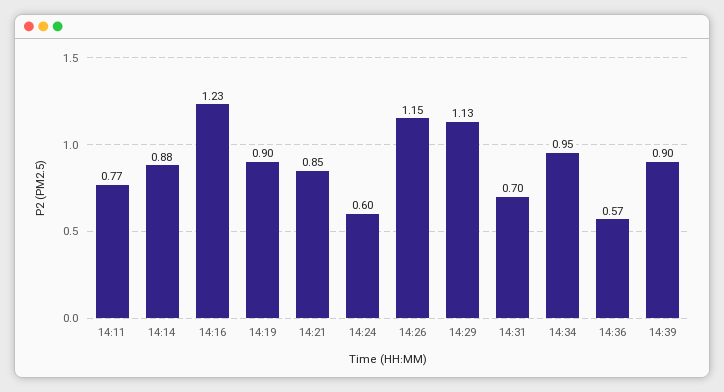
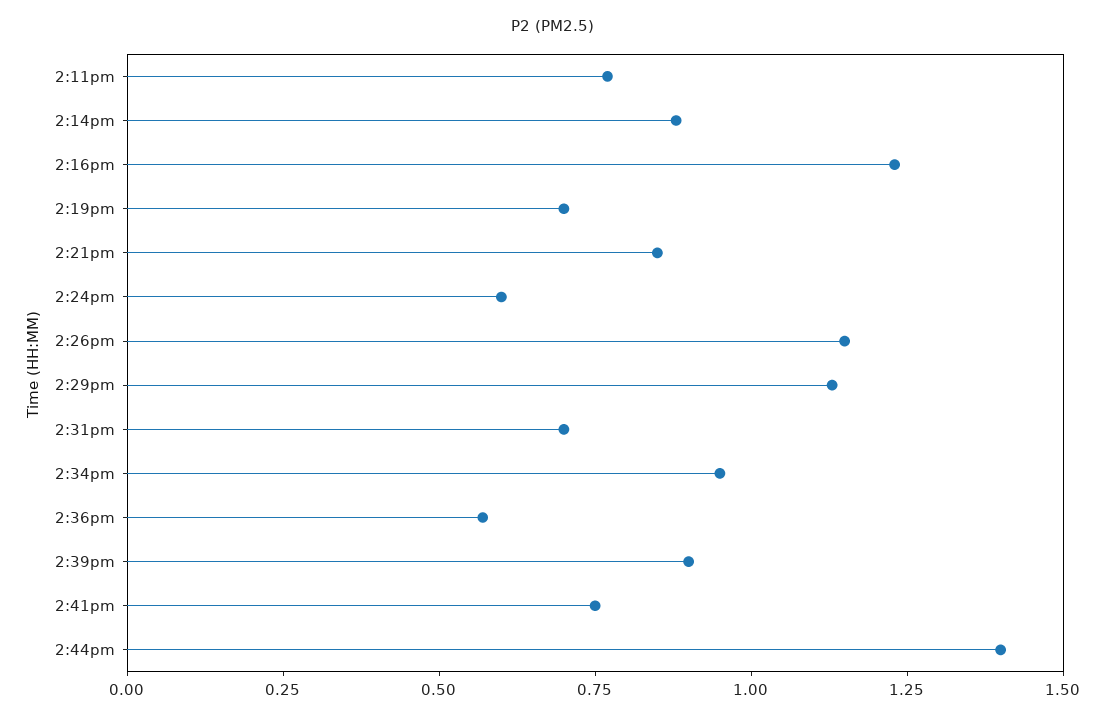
14:19: 0.9 -> 0.7
2:41pm: none -> 0.75
2:44pm: none -> 1.4

